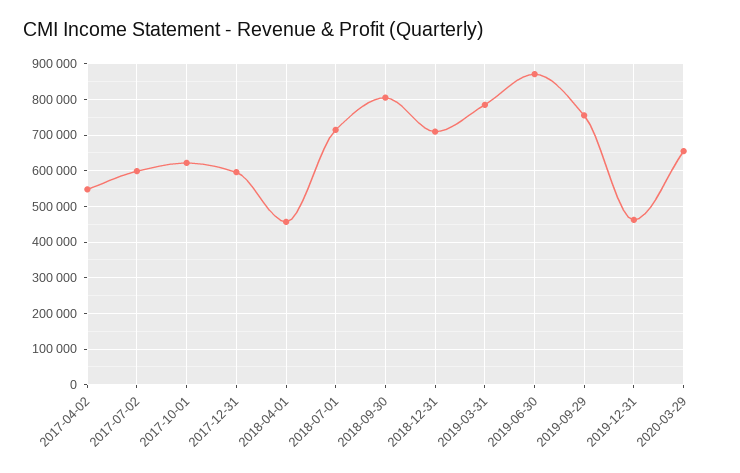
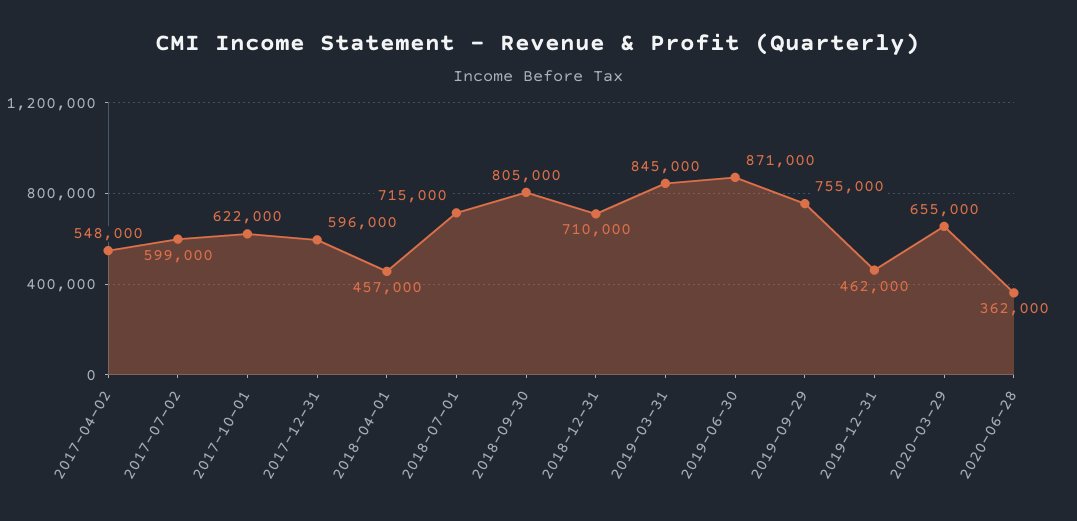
2019-03-31: 780000 -> 845000
2020-06-28: none -> 362000

